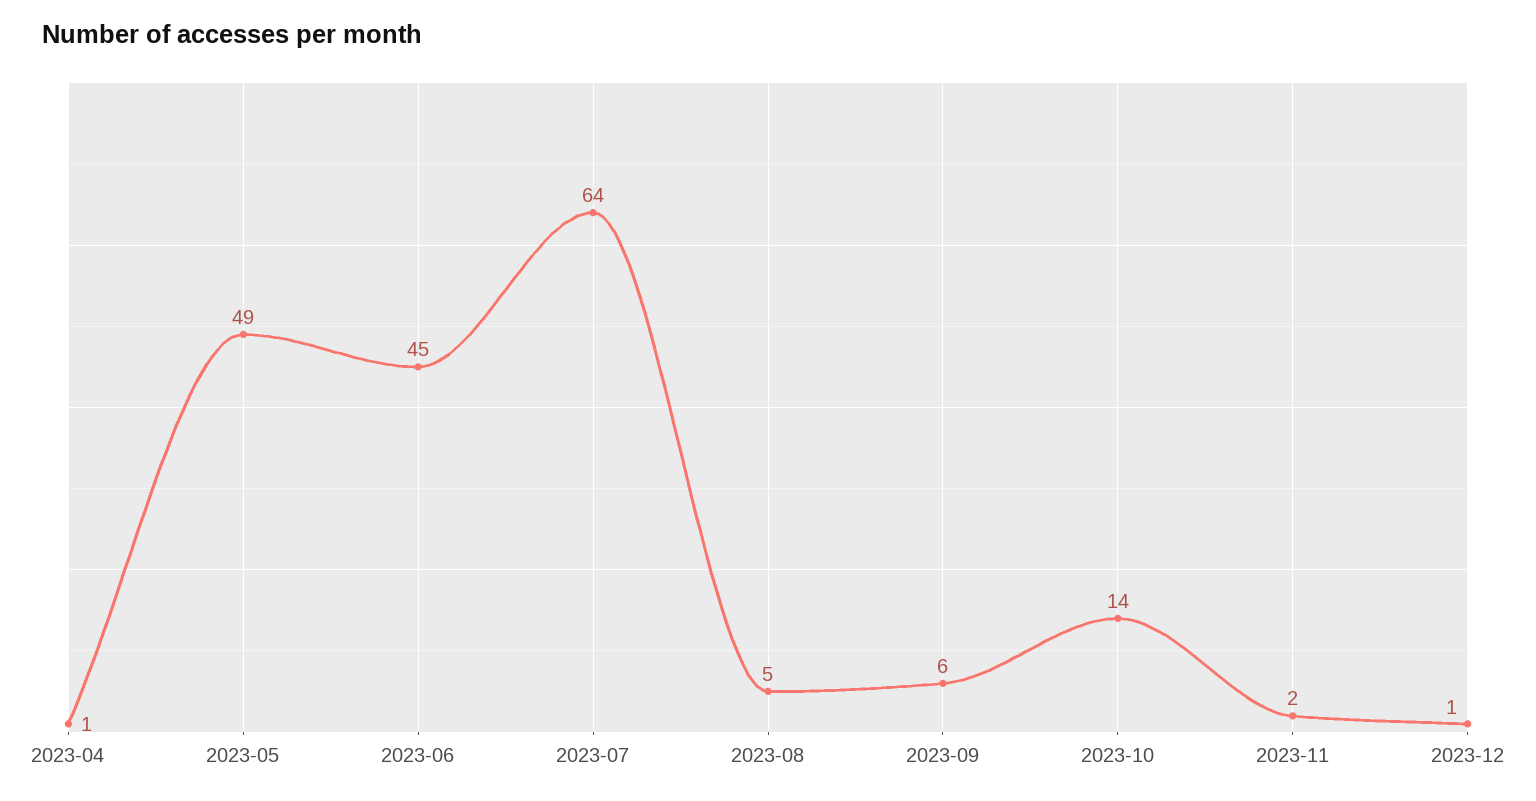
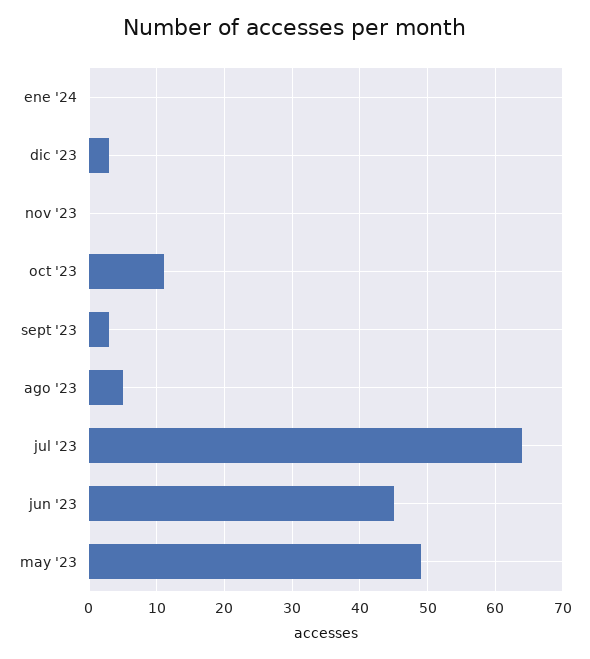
2023-04: 1 -> none
2023-09: 6 -> 3
2023-10: 14 -> 11
2023-11: 2 -> 0
2023-12: 1 -> 3
ene '24: none -> 0

